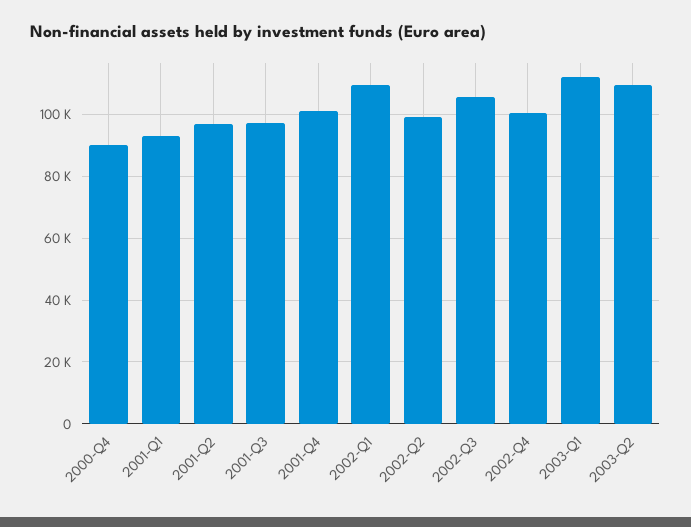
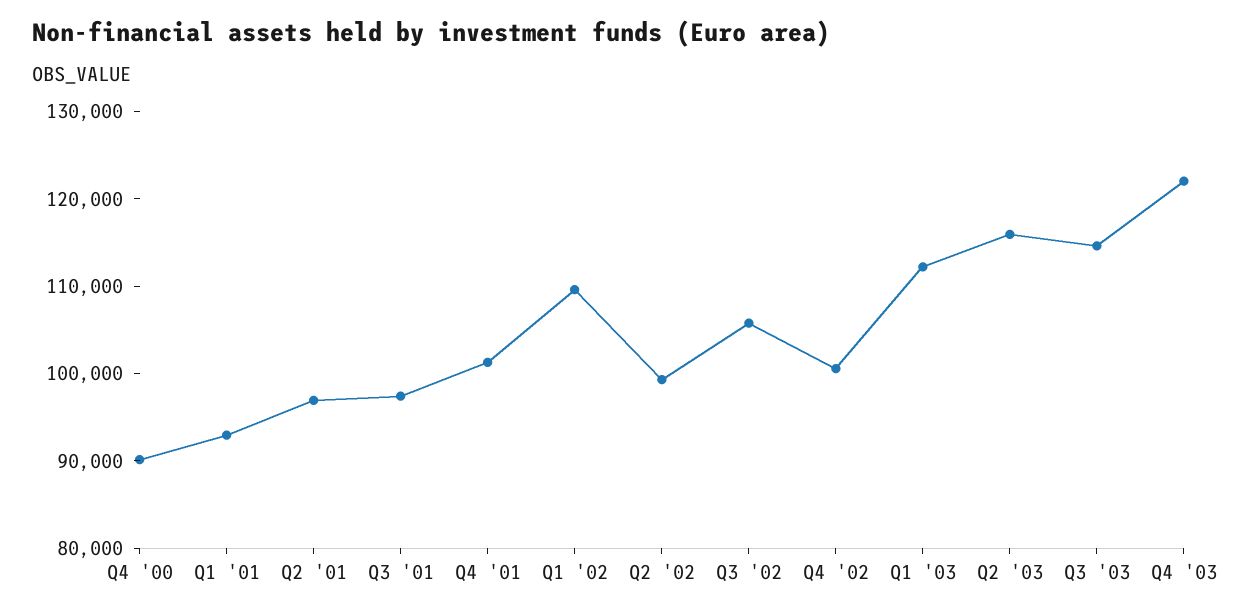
2003-Q2: 110000 -> 116000
Q3 '03: none -> 114000
Q4 '03: none -> 122000

